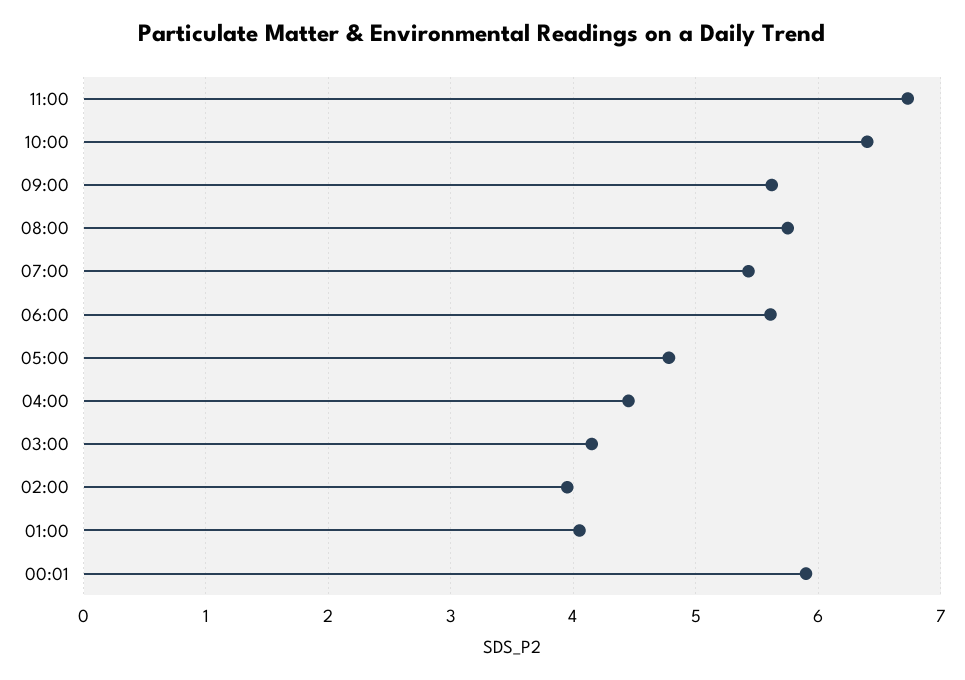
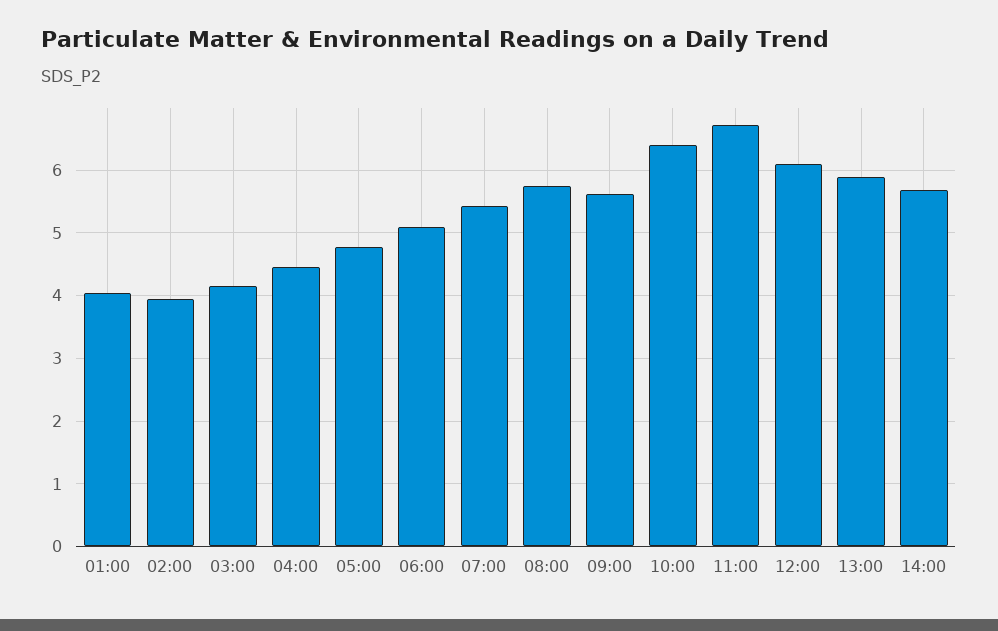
06:00: 5.6 -> 5.1
00:01: 5.9 -> none
12:00: none -> 6.1
13:00: none -> 5.9
14:00: none -> 5.7

